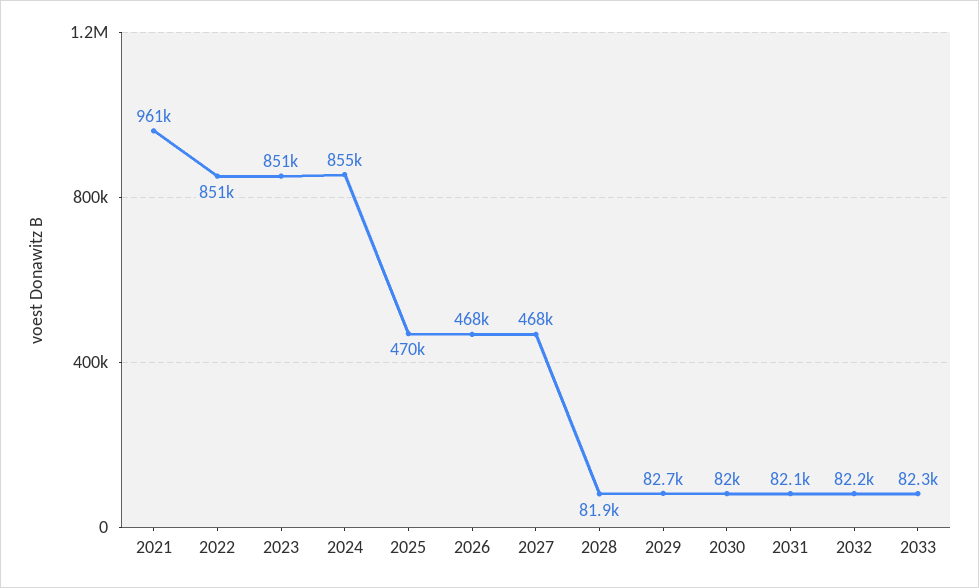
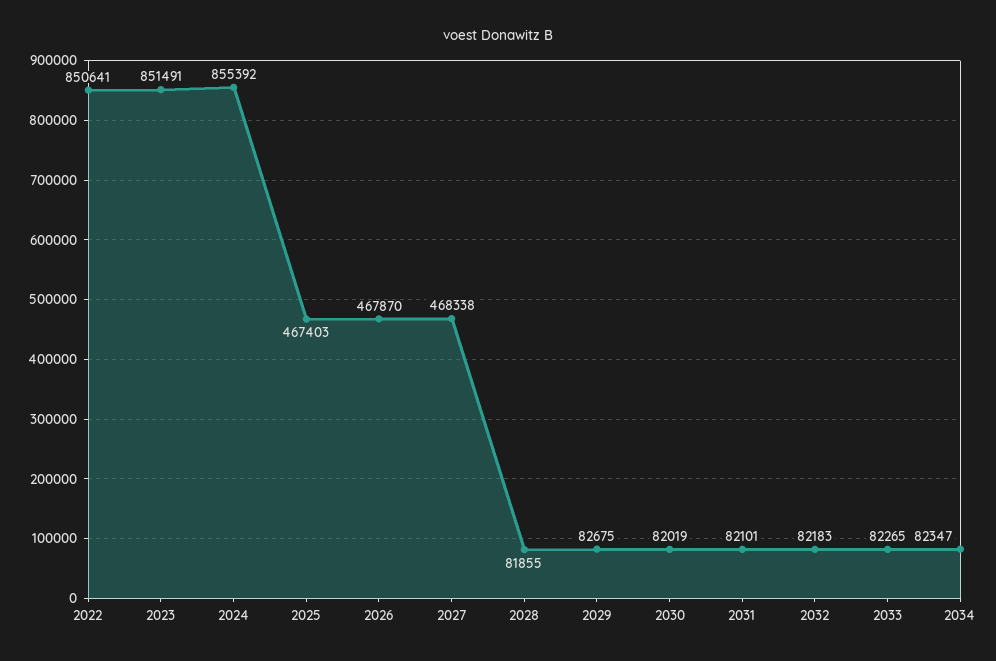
2021: 961000 -> none
2025: 470000 -> 467403
2034: none -> 82347

